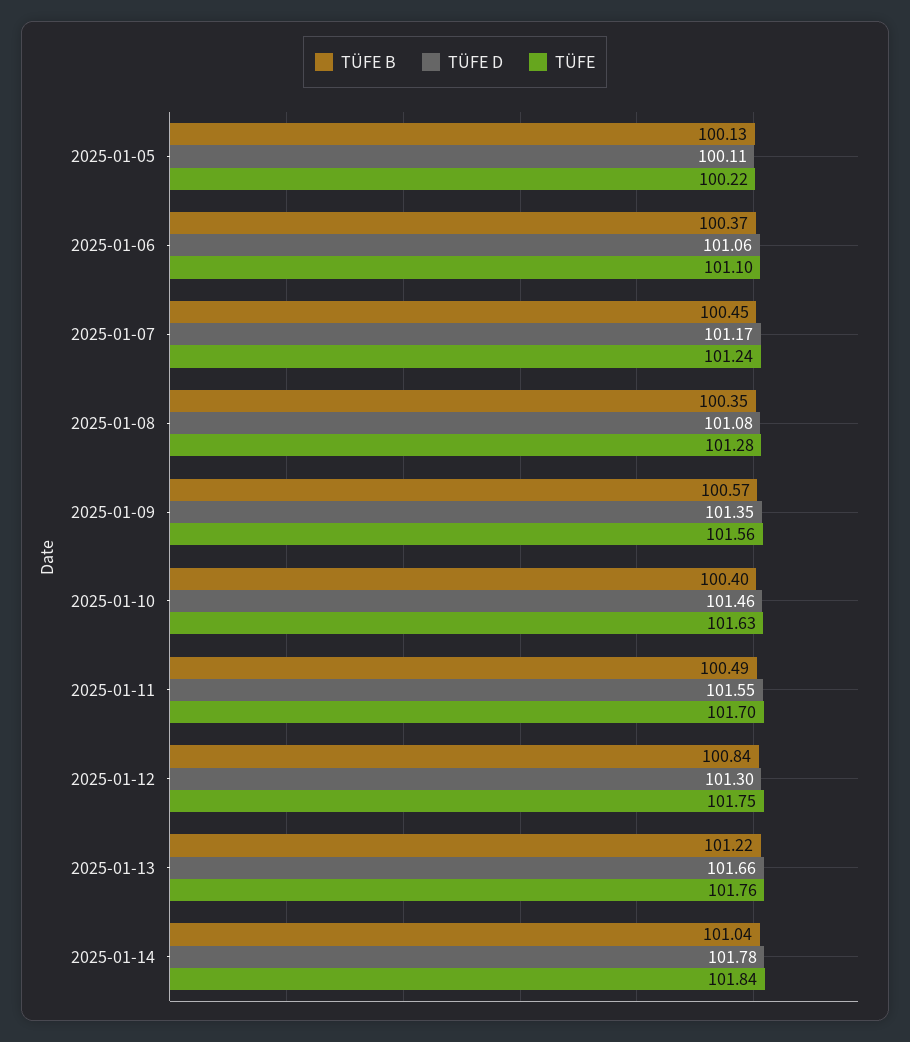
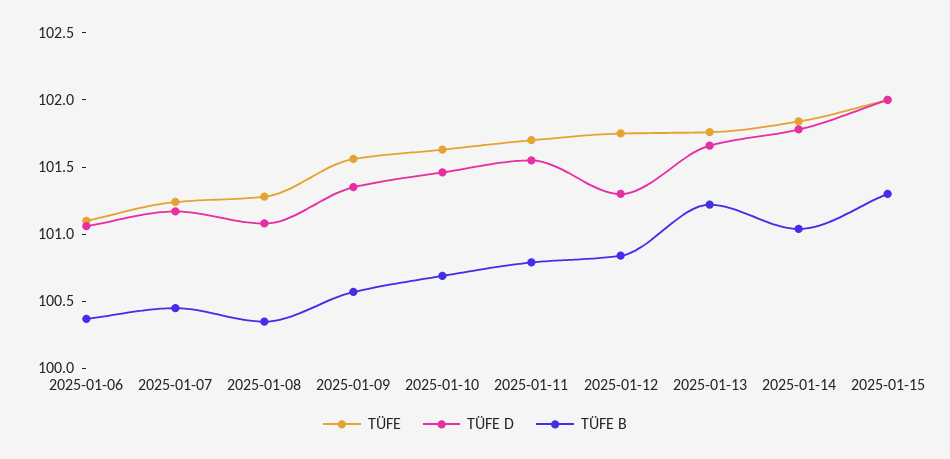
TÜFE B, 2025-01-05: 100.13 -> none
TÜFE D, 2025-01-05: 100.11 -> none
TÜFE, 2025-01-05: 100.22 -> none
TÜFE B, 2025-01-10: 100.4 -> 100.7
TÜFE B, 2025-01-11: 100.49 -> 100.8
TÜFE, 2025-01-15: none -> 102
TÜFE D, 2025-01-15: none -> 102
TÜFE B, 2025-01-15: none -> 101.3

